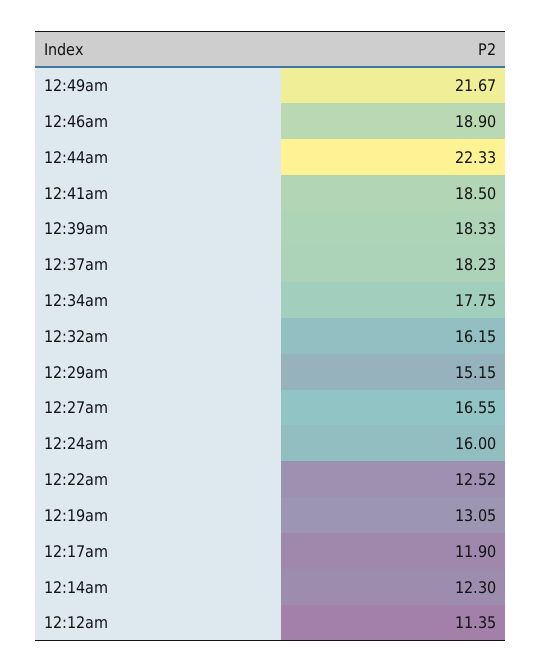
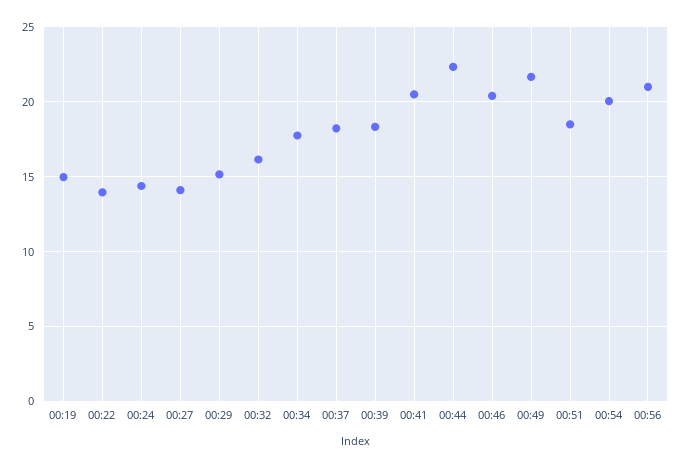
12:46am: 18.9 -> 20.5
12:41am: 18.5 -> 20.5
12:27am: 16.55 -> 14
12:24am: 16 -> 14.5
12:22am: 12.52 -> 14
12:19am: 13.05 -> 15
12:17am: 11.9 -> none
12:14am: 12.3 -> none
12:12am: 11.35 -> none
00:51: none -> 18.5
00:54: none -> 20
00:56: none -> 21

